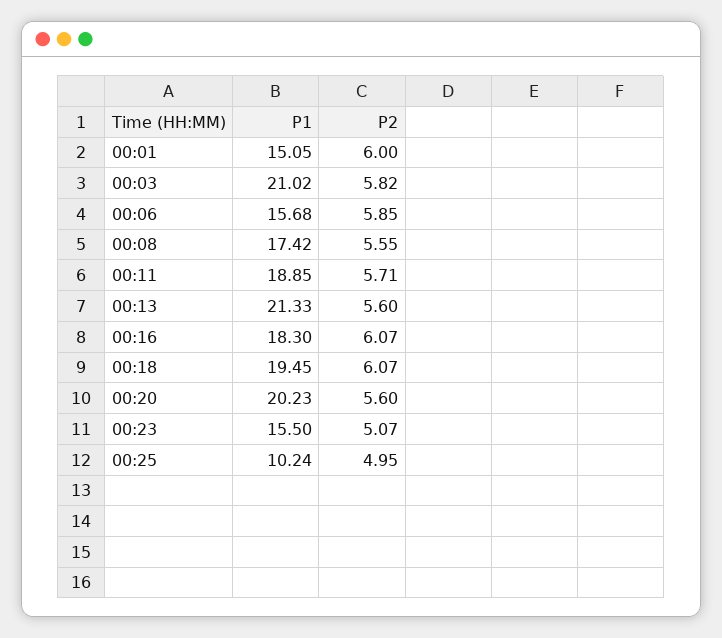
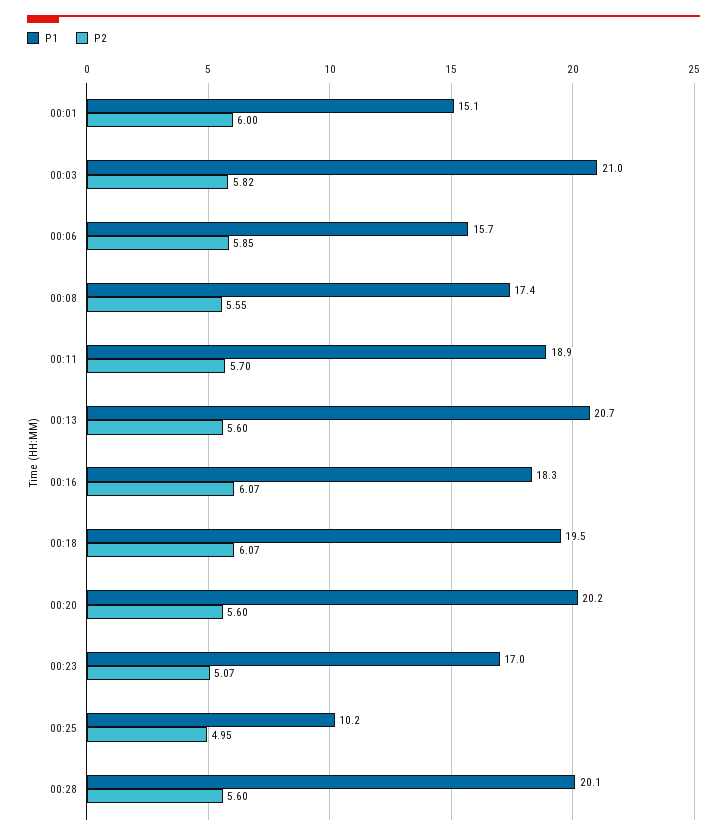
P2, 00:11: 5.71 -> 5.7
P1, 00:13: 21.33 -> 20.7
P1, 00:23: 15.5 -> 17
P1, 00:28: none -> 20.1
P2, 00:28: none -> 5.6

